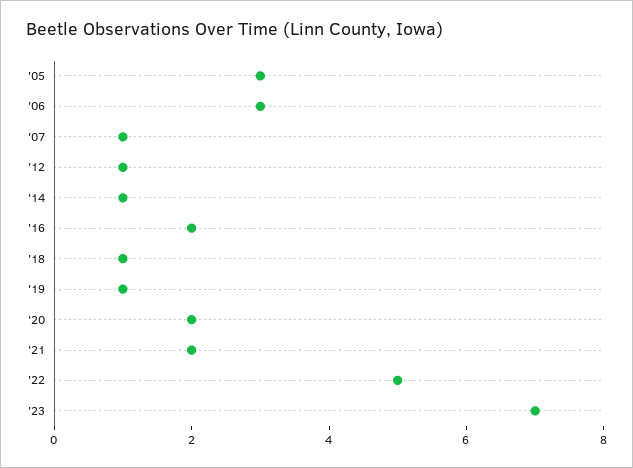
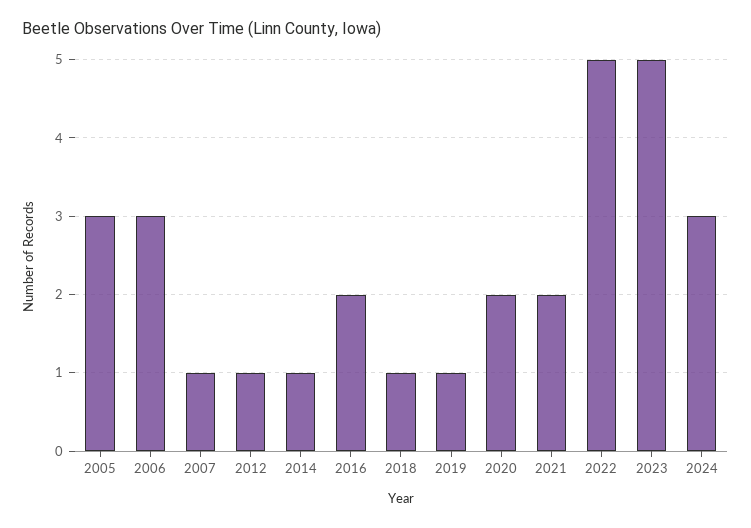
'23: 7 -> 5
2024: none -> 3

